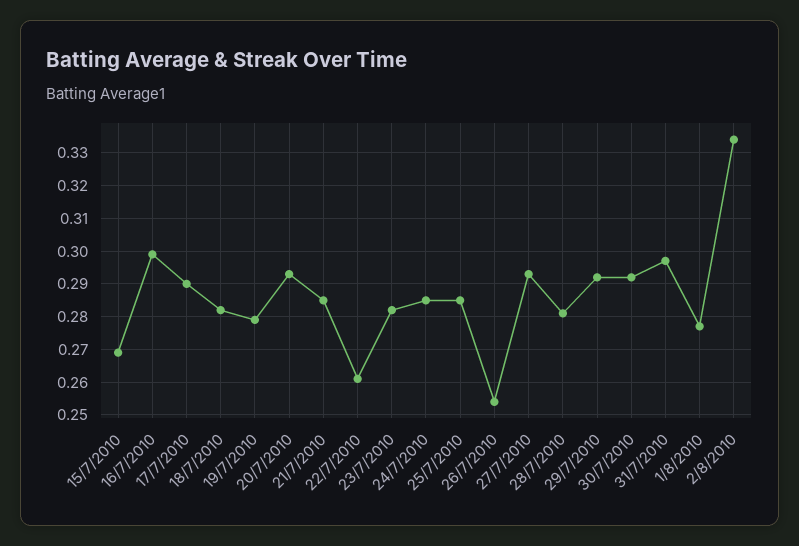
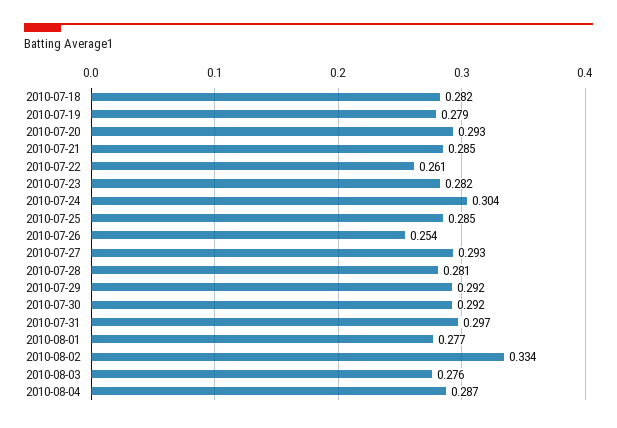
15/7/2010: 0.27 -> none
16/7/2010: 0.3 -> none
17/7/2010: 0.29 -> none
24/7/2010: 0.285 -> 0.304
2010-08-03: none -> 0.276
2010-08-04: none -> 0.287

